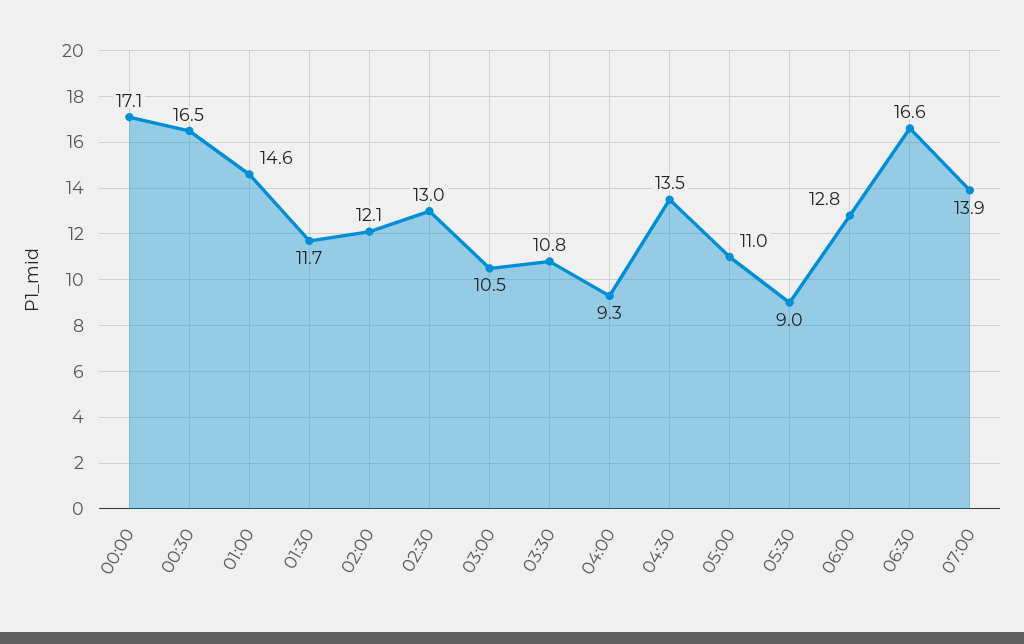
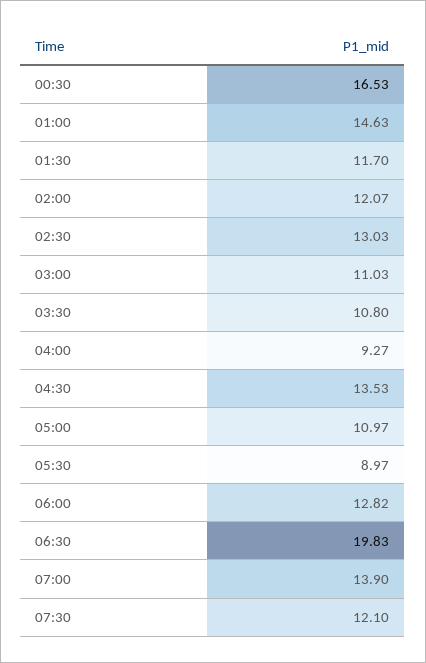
00:00: 17.1 -> none
03:00: 10.5 -> 11.03
06:30: 16.6 -> 19.83
07:30: none -> 12.1

